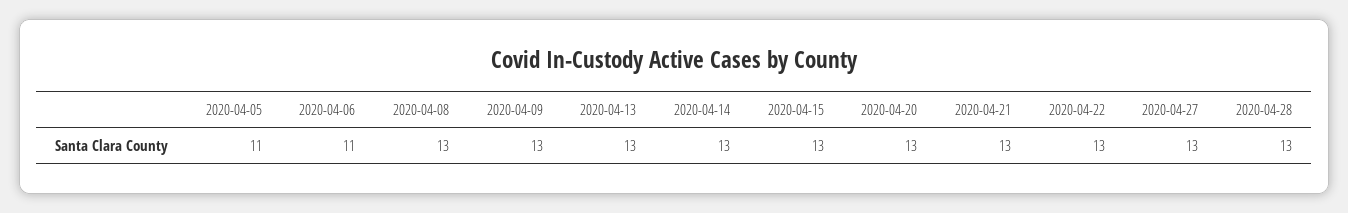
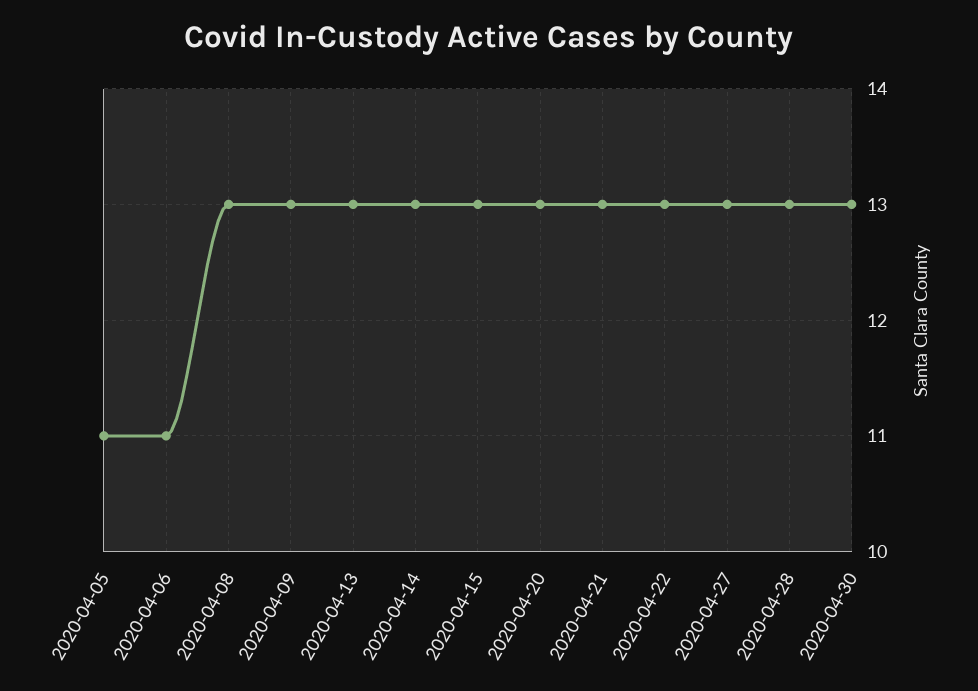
2020-04-30: none -> 13

